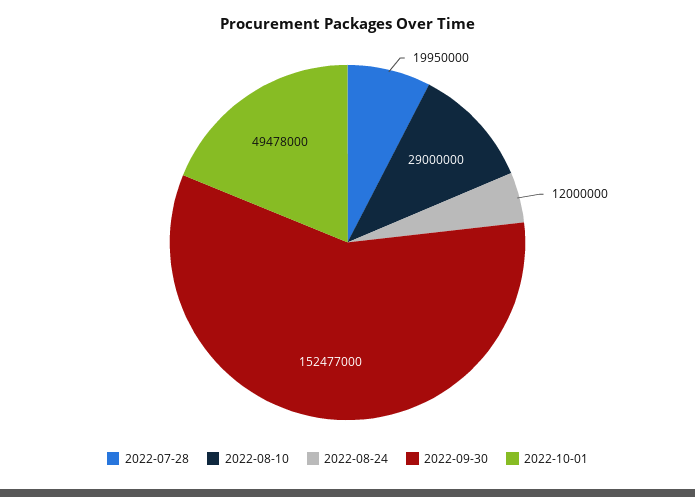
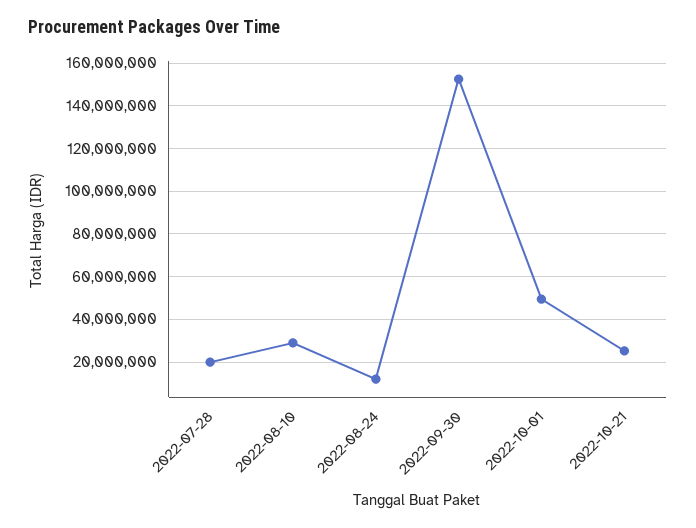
2022-10-21: none -> 25000000

